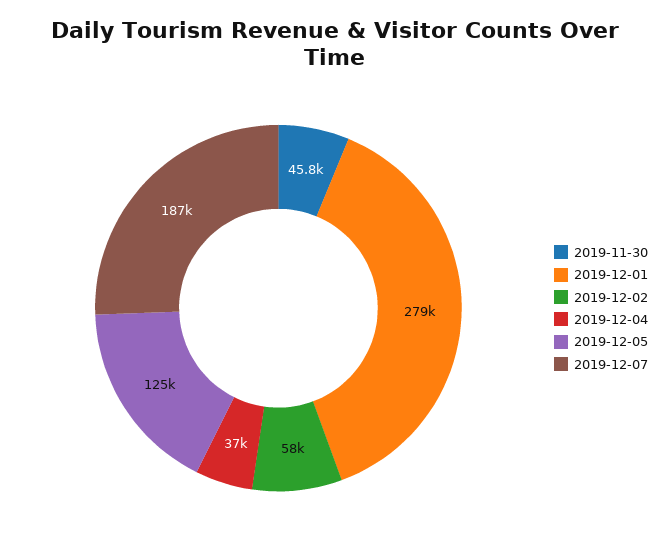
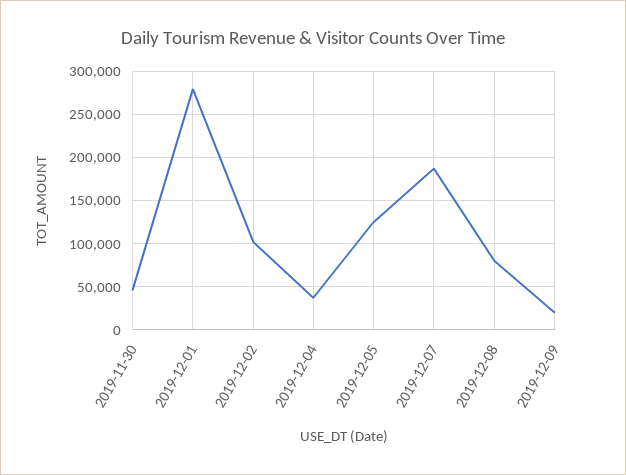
2019-12-02: 58000 -> 100000
2019-12-08: none -> 80000
2019-12-09: none -> 20000

